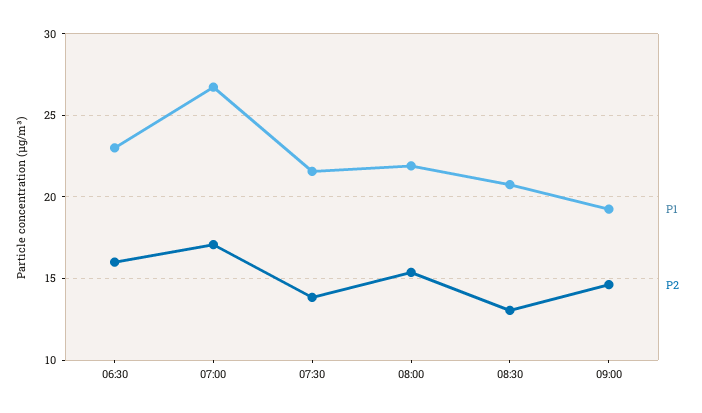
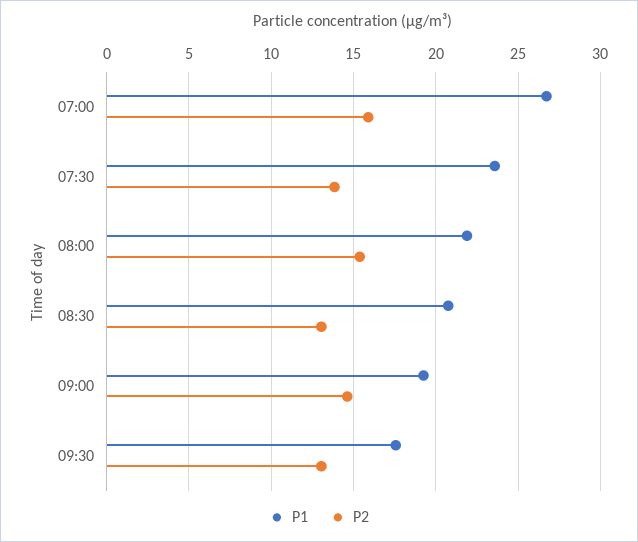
P1, 06:30: 23 -> none
P2, 06:30: 16 -> none
P2, 07:00: 17 -> 16
P1, 07:30: 21.5 -> 23.5
P1, 09:30: none -> 17.5
P2, 09:30: none -> 13

